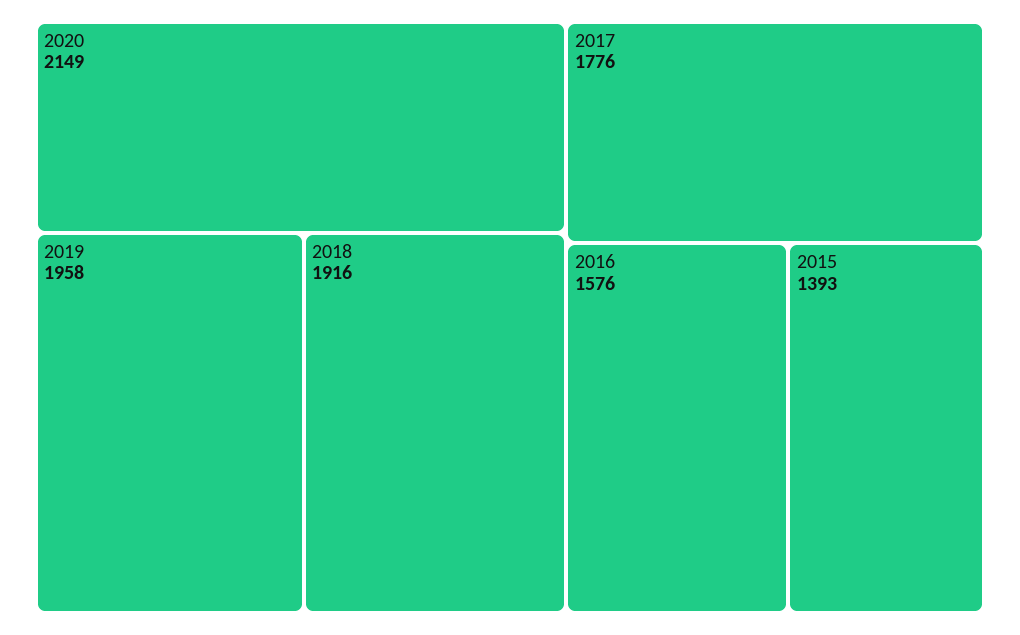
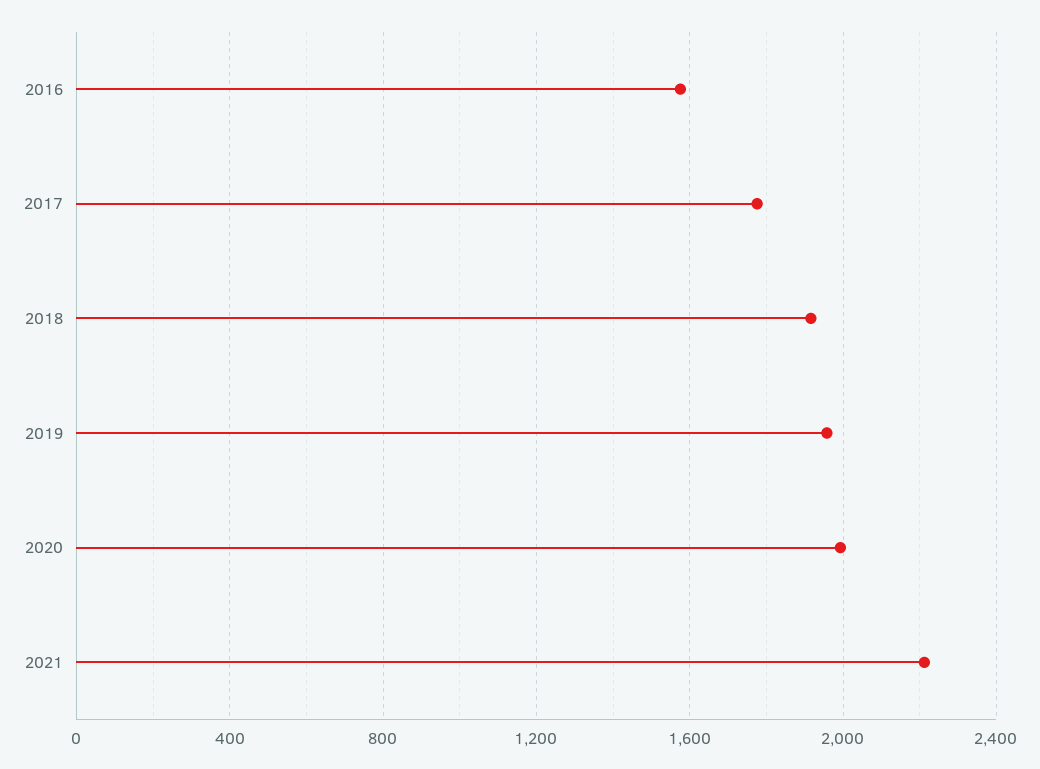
2020: 2149 -> 2000
2015: 1393 -> none
2021: none -> 2200

